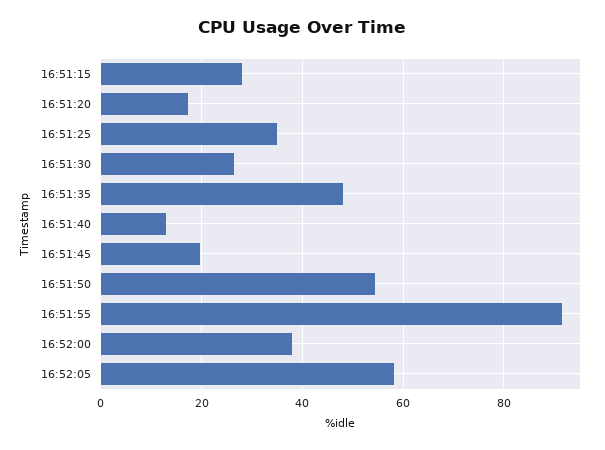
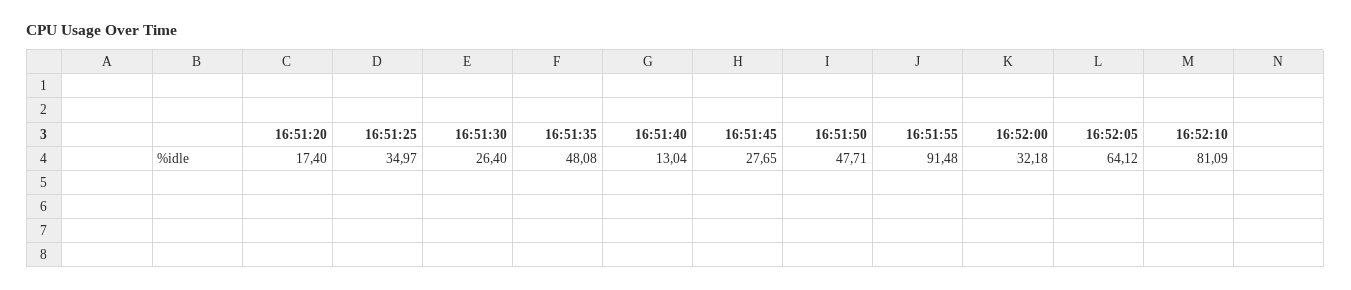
16:51:15: 28 -> none
16:51:45: 20 -> 27.65
16:51:50: 54 -> 47.71
16:52:00: 38 -> 32.18
16:52:05: 58 -> 64.12
16:52:10: none -> 81.09

